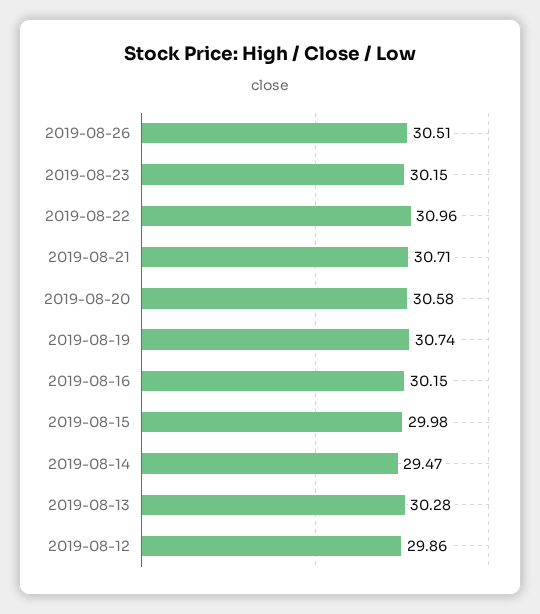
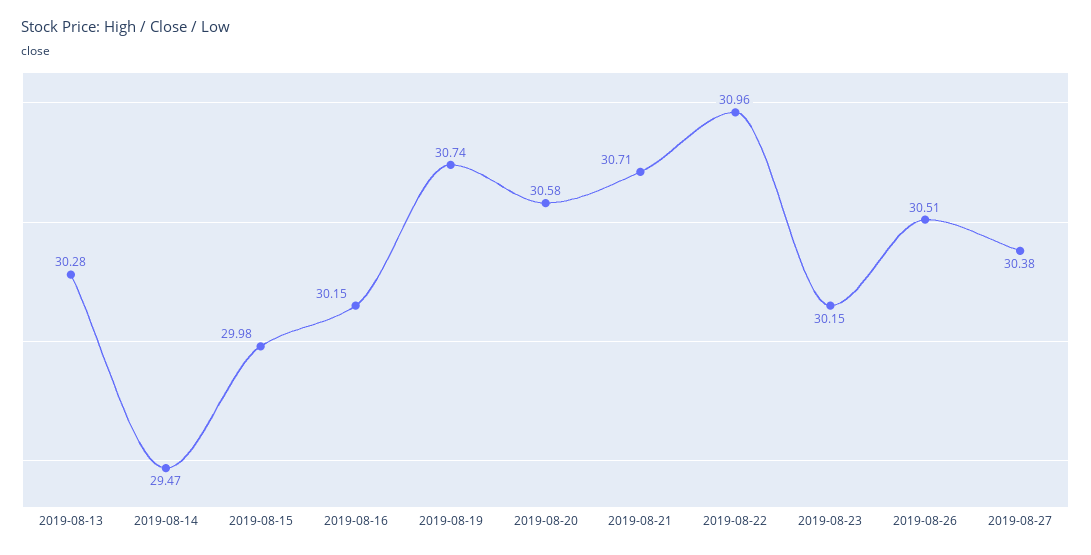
2019-08-12: 29.86 -> none
2019-08-27: none -> 30.38

